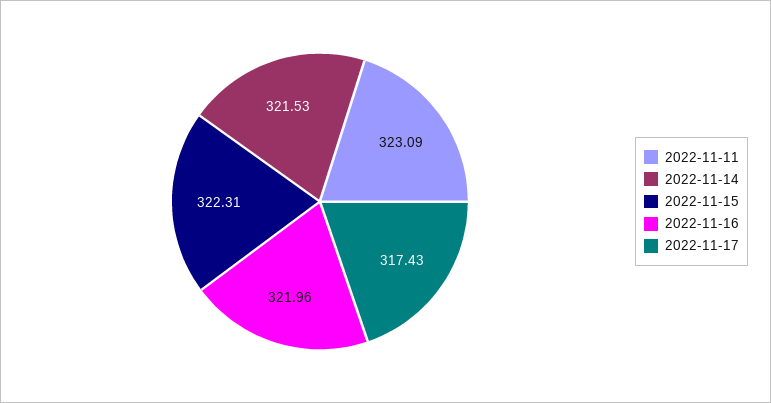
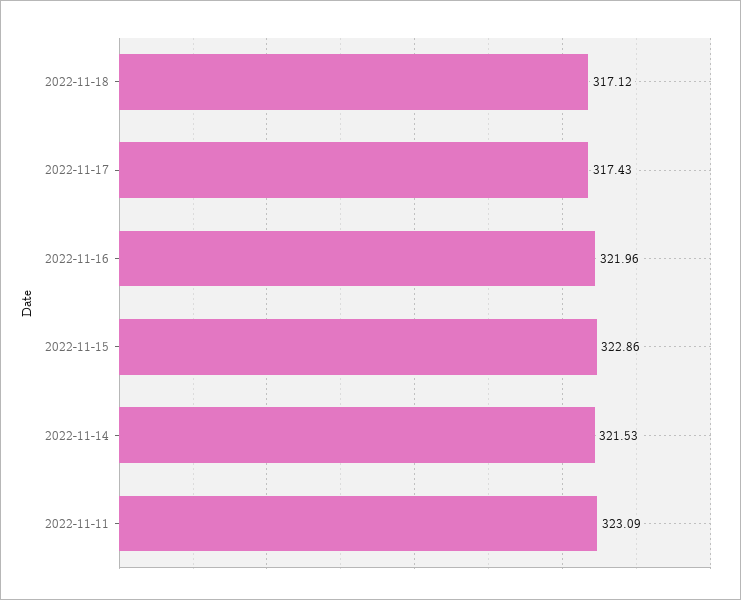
2022-11-15: 322.31 -> 322.86
2022-11-18: none -> 317.12

